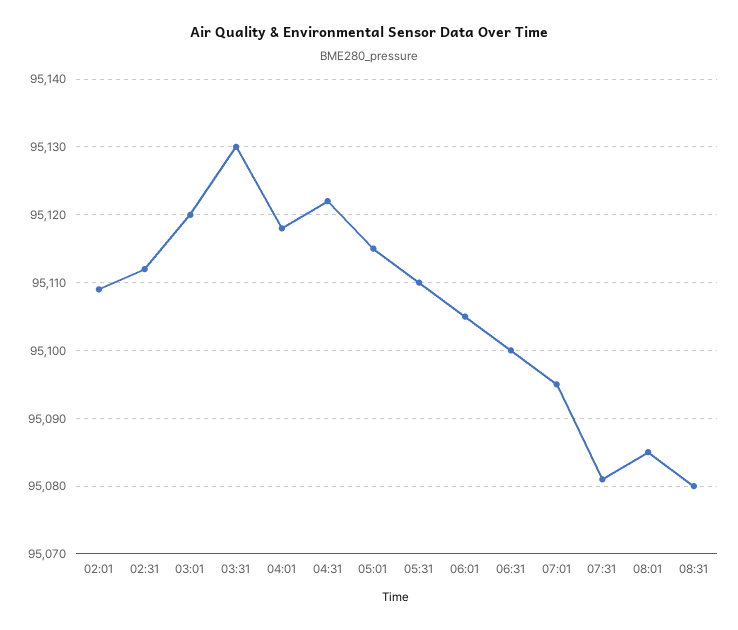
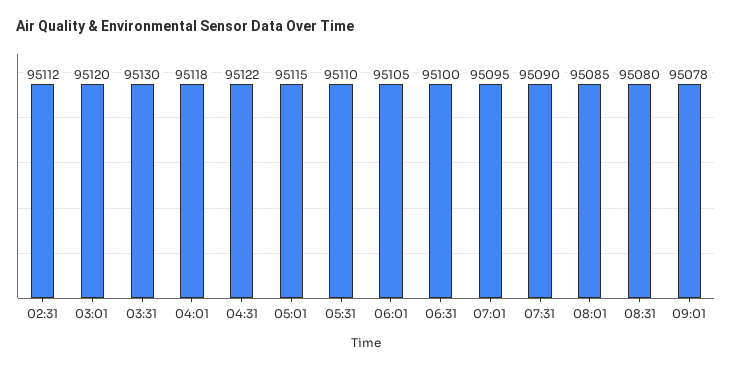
02:01: 95109 -> none
07:31: 95081 -> 95090
09:01: none -> 95078

